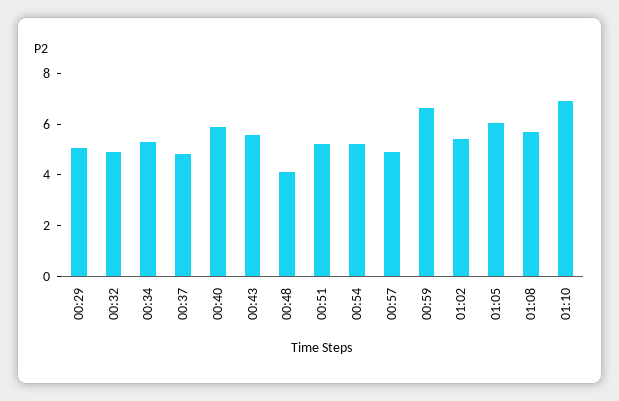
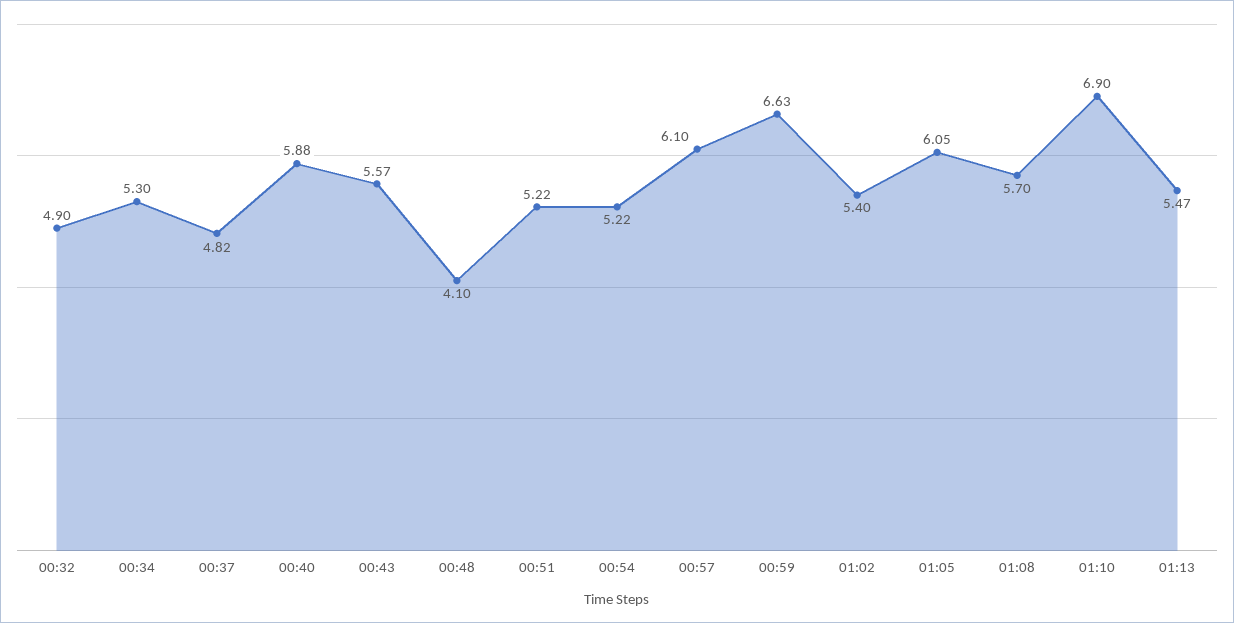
00:29: 5 -> none
00:57: 5 -> 6.1
01:13: none -> 5.47

